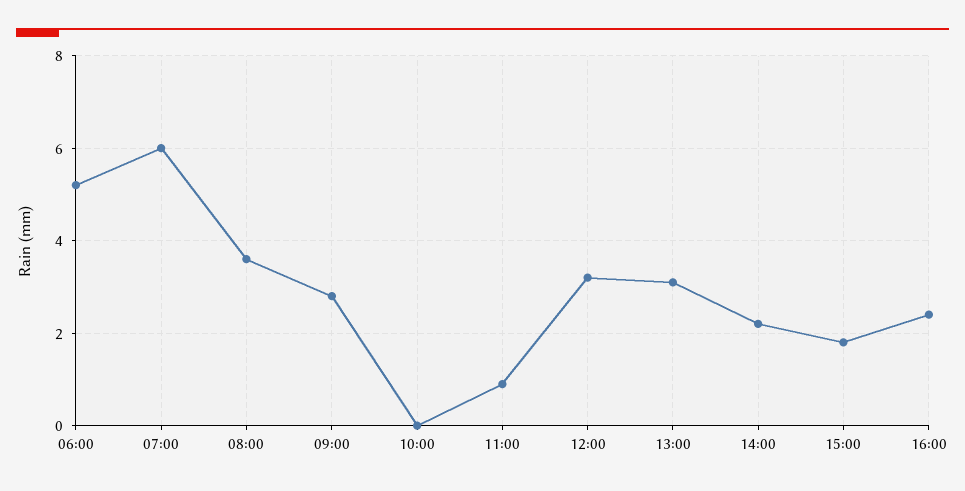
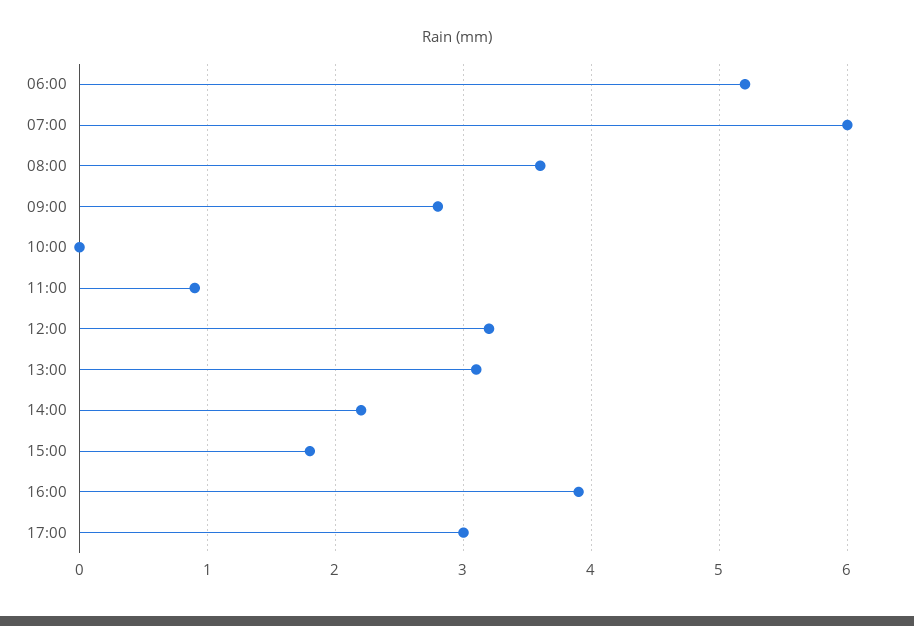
16:00: 2.5 -> 3.9
17:00: none -> 3

